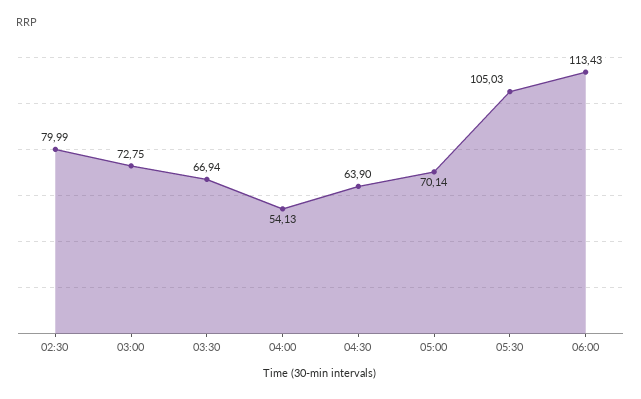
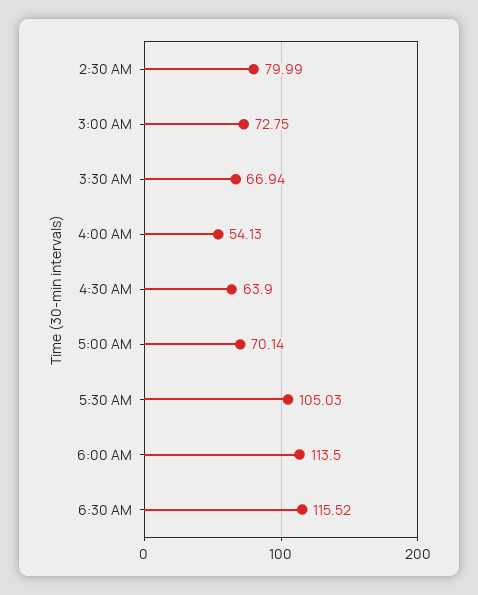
06:00: 113.43 -> 113.5
6:30 AM: none -> 115.52

